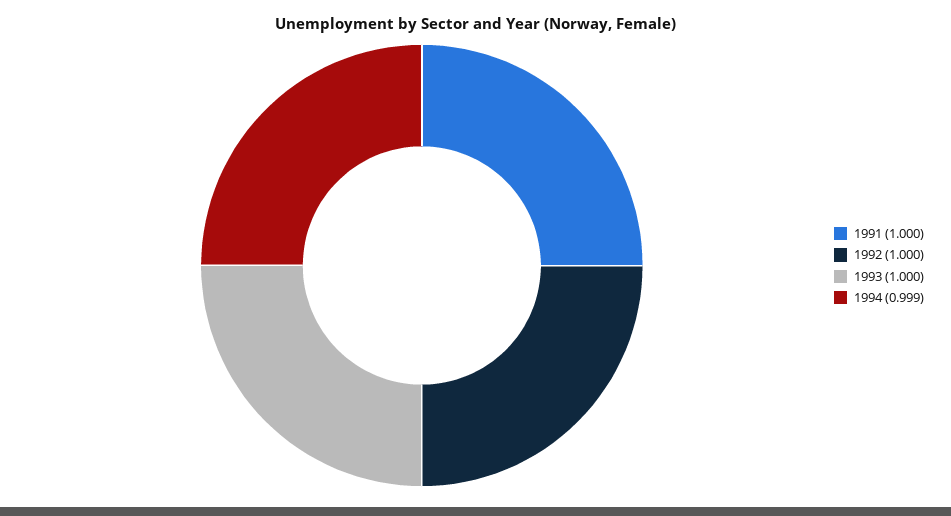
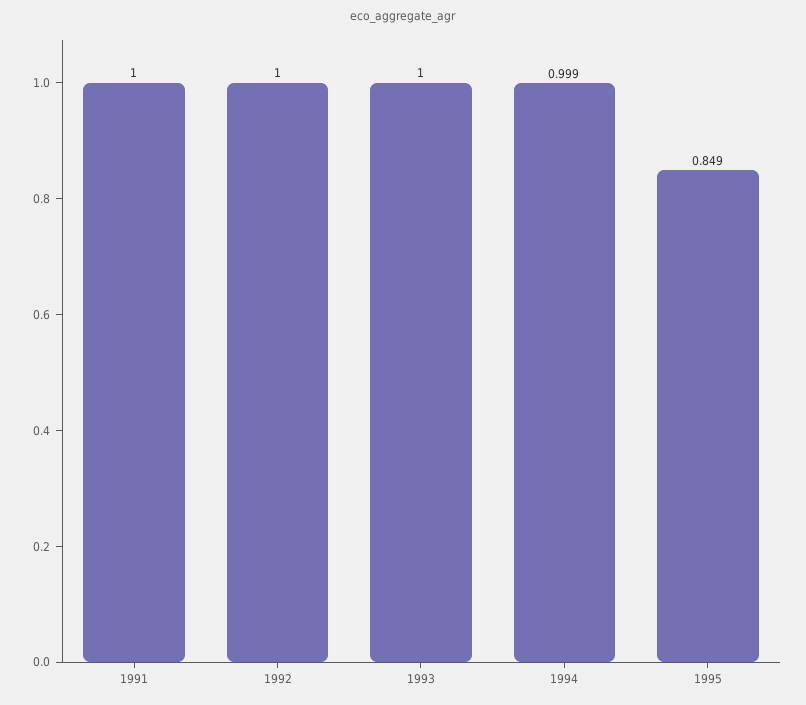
1995: none -> 0.849

